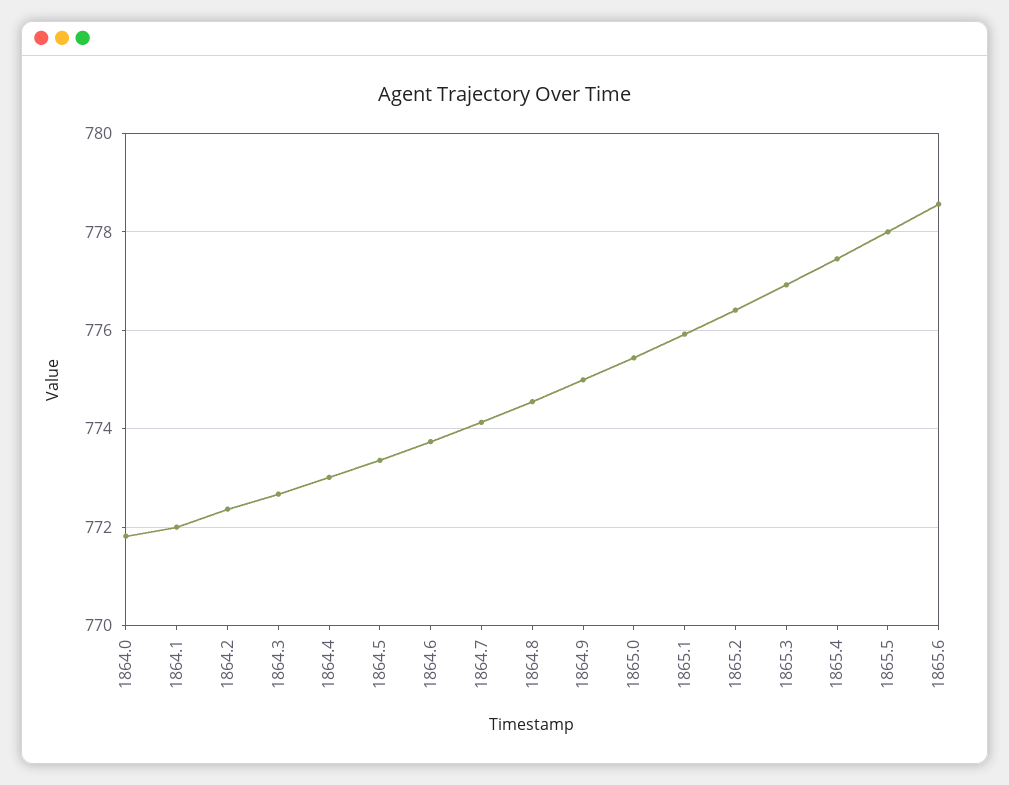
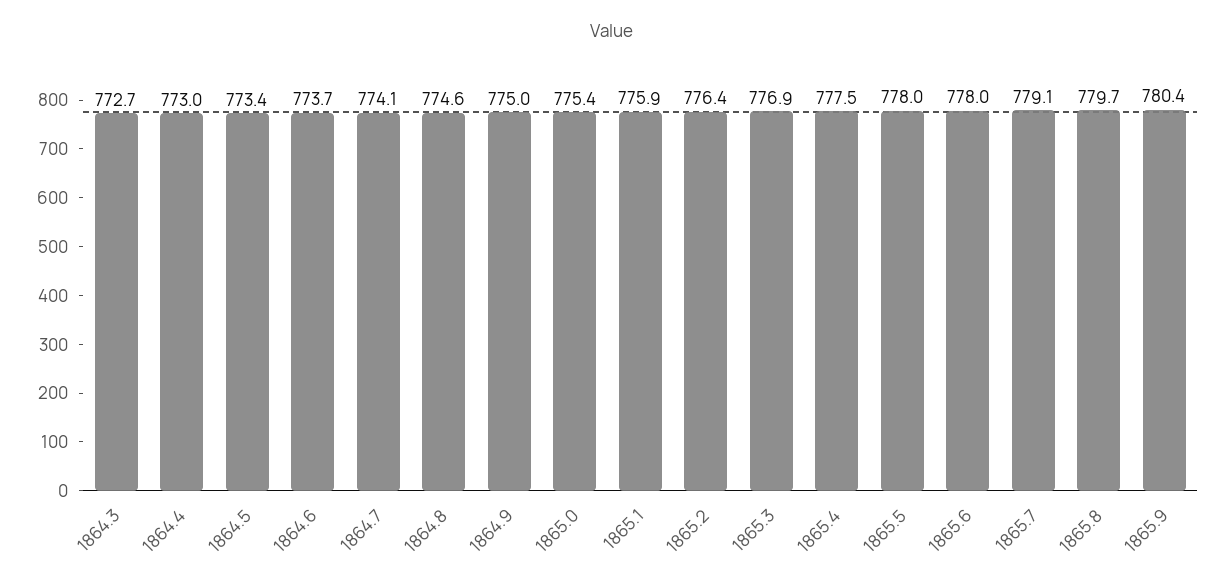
1864.0: 771.8 -> none
1864.1: 772 -> none
1864.2: 772.4 -> none
1865.6: 778.6 -> 778
1865.7: none -> 779.1
1865.8: none -> 779.7
1865.9: none -> 780.4

